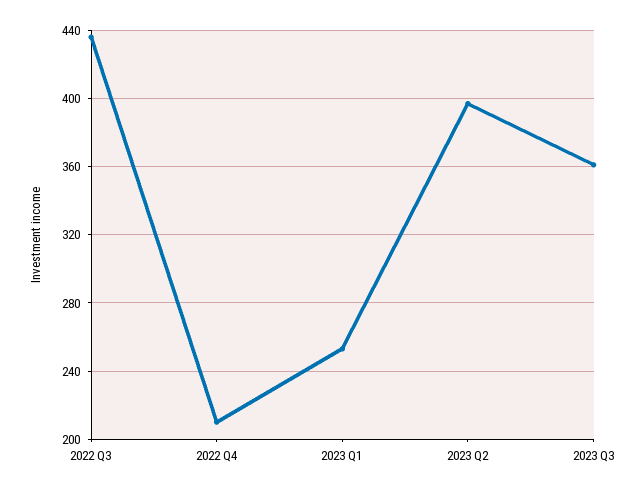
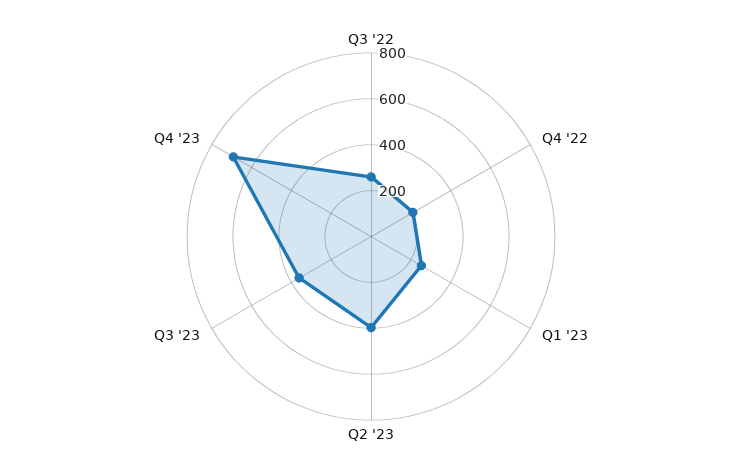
2022 Q3: 435 -> 250
Q4 '23: none -> 700

